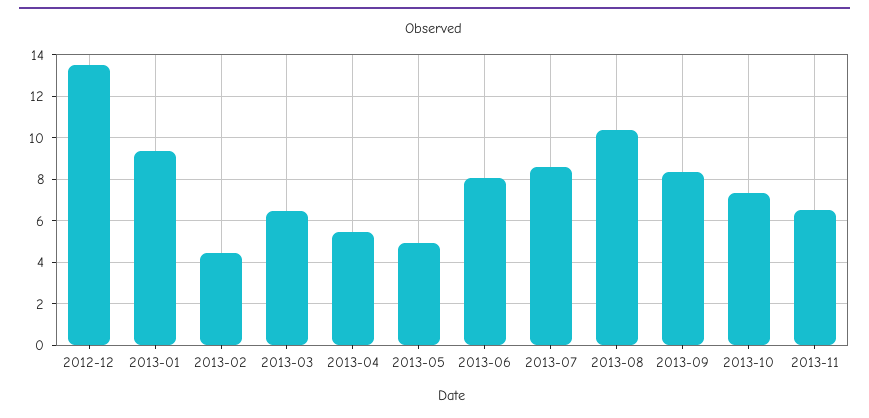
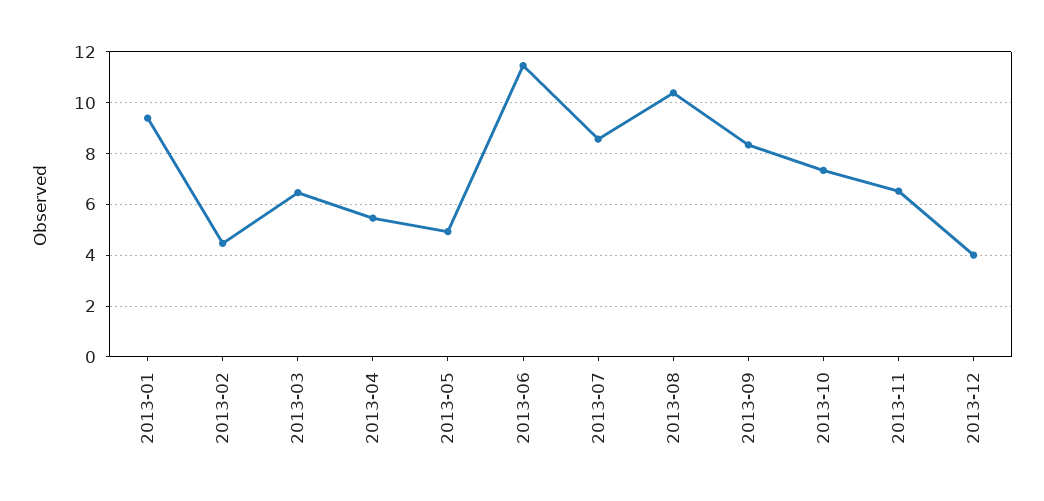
2012-12: 13.5 -> none
2013-06: 8 -> 11.5
2013-12: none -> 4

